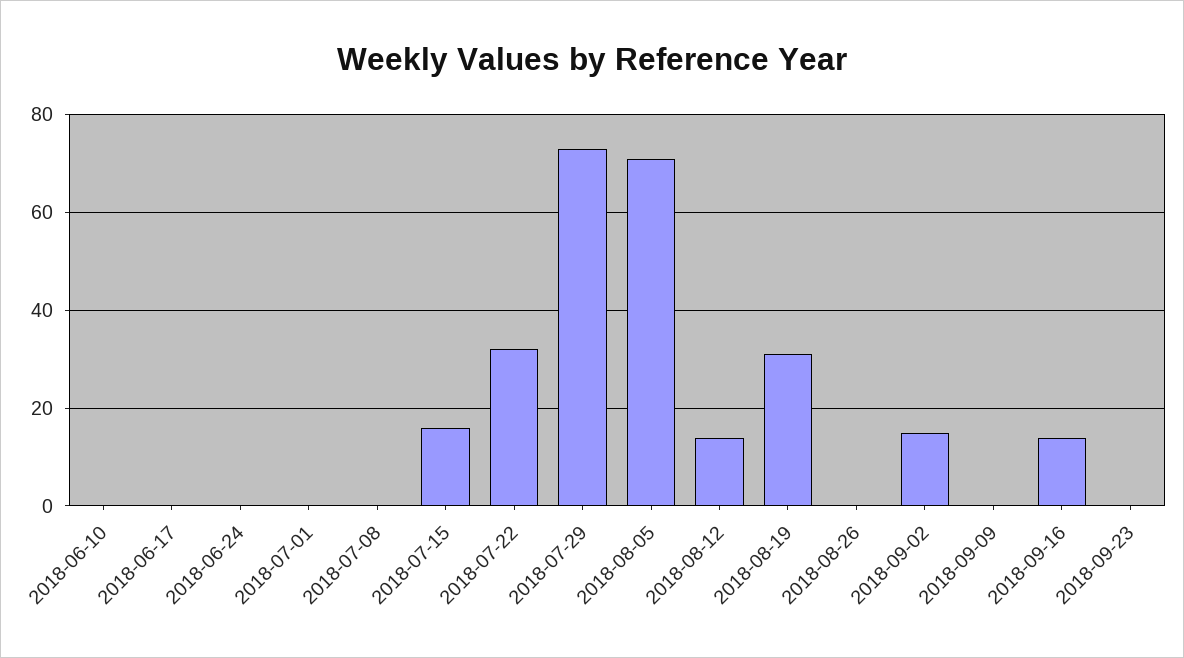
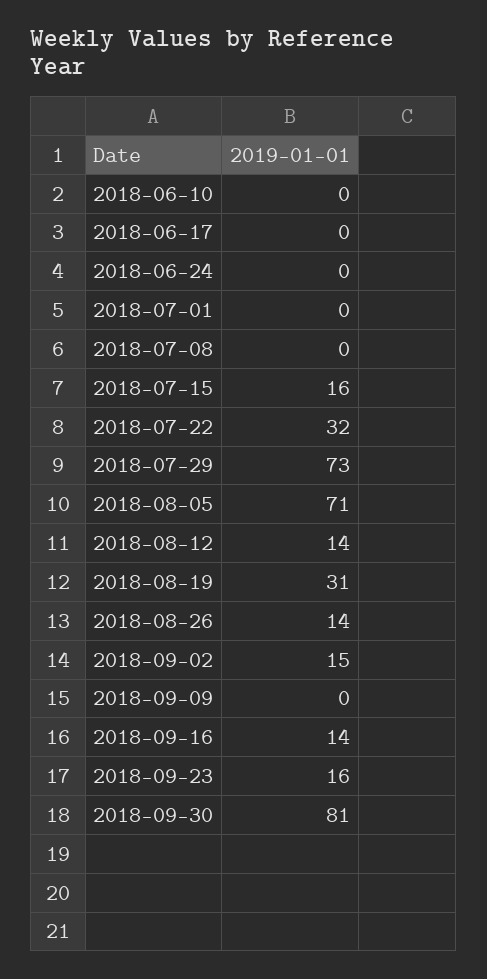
2018-08-26: 0 -> 14
2018-09-23: 0 -> 16
2018-09-30: none -> 81

